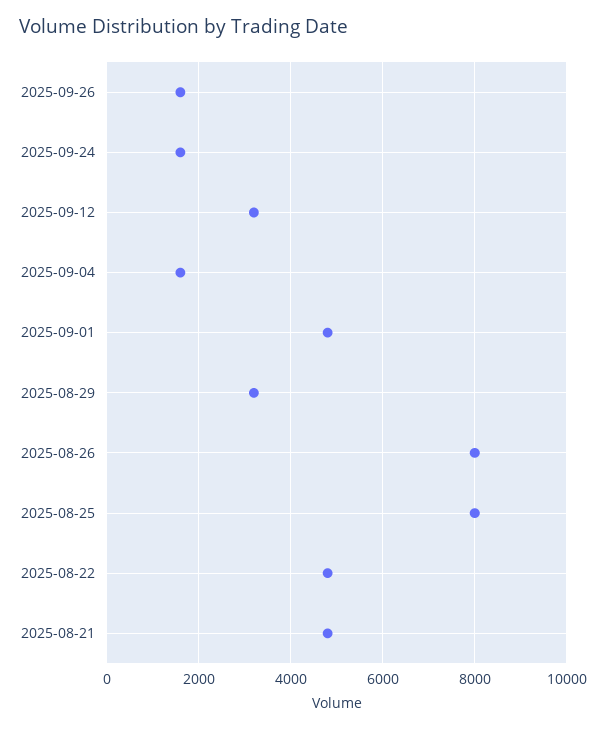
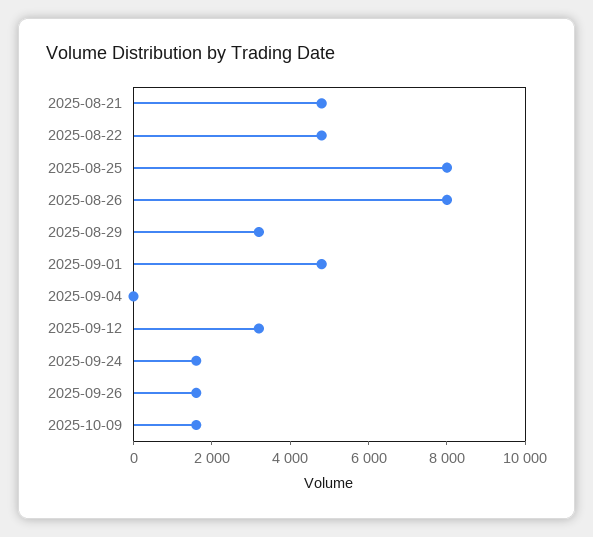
2025-09-04: 1600 -> 0
2025-10-09: none -> 1500

